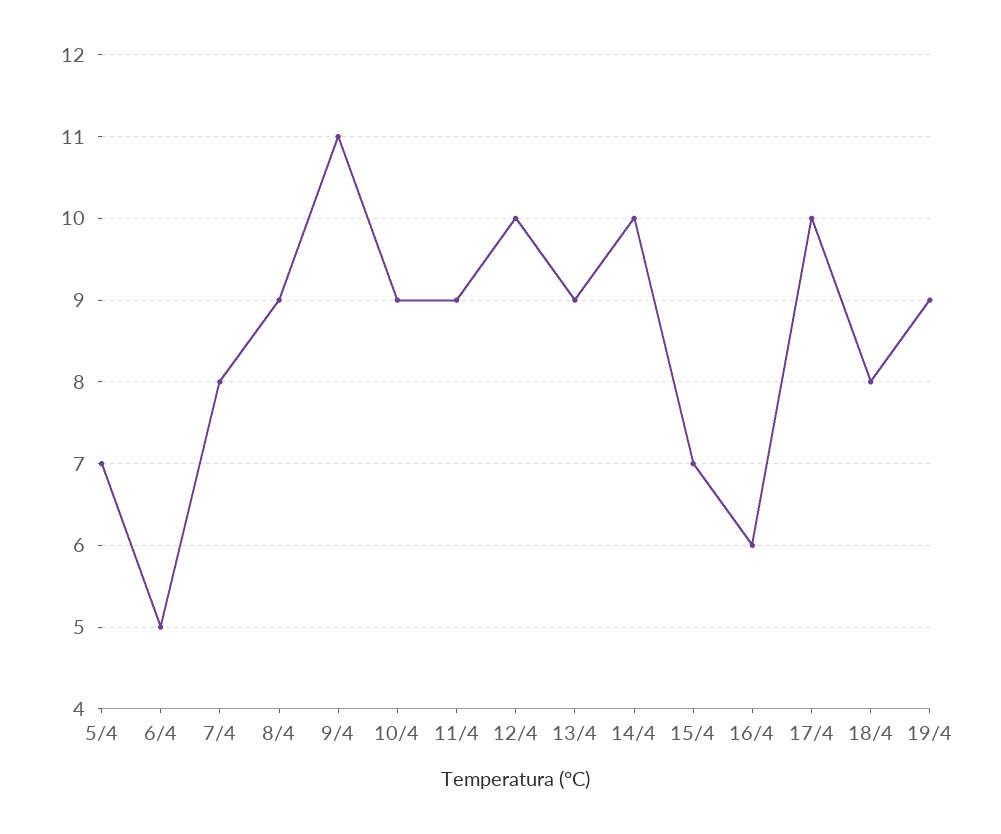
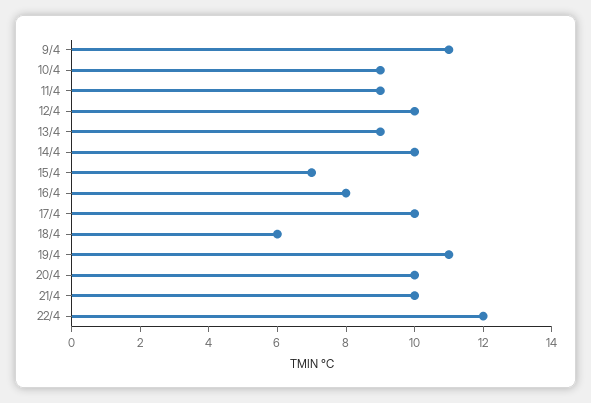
5/4: 7 -> none
6/4: 5 -> none
7/4: 8 -> none
8/4: 9 -> none
16/4: 6 -> 8
18/4: 8 -> 6
19/4: 9 -> 11
20/4: none -> 10
21/4: none -> 10
22/4: none -> 12

